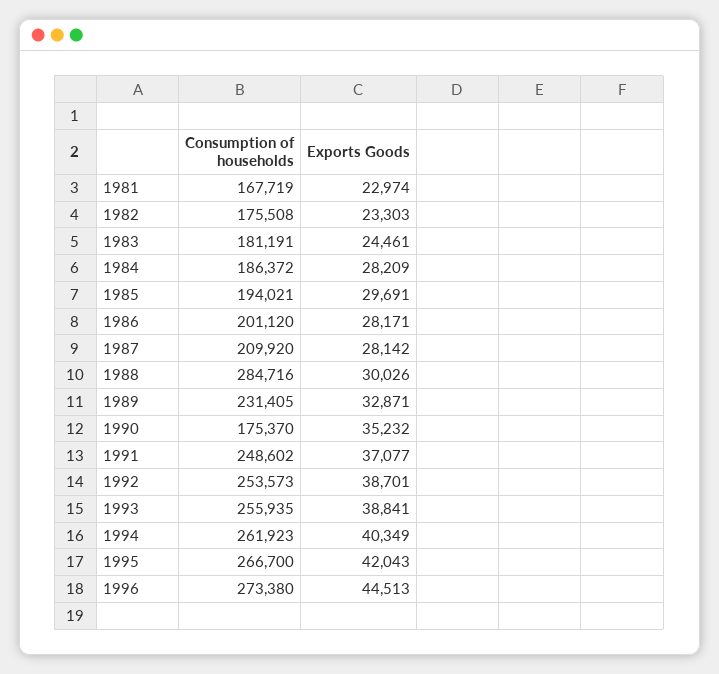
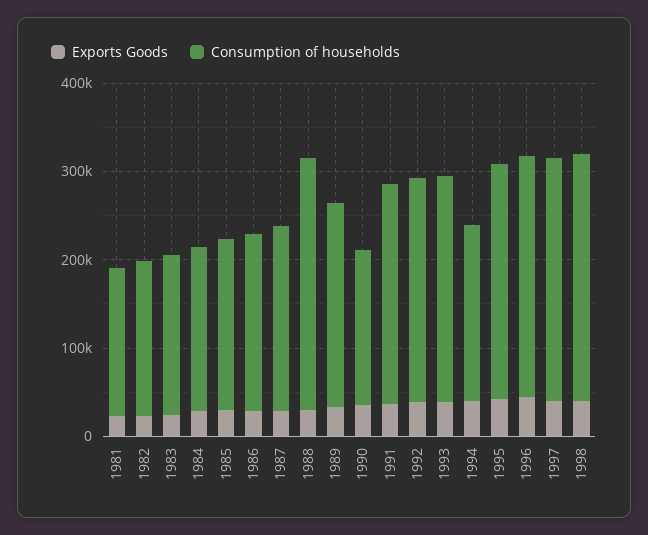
Consumption of households, 1994: 261923 -> 200000
Exports Goods, 1997: none -> 40000
Consumption of households, 1997: none -> 280000
Exports Goods, 1998: none -> 40000
Consumption of households, 1998: none -> 280000

